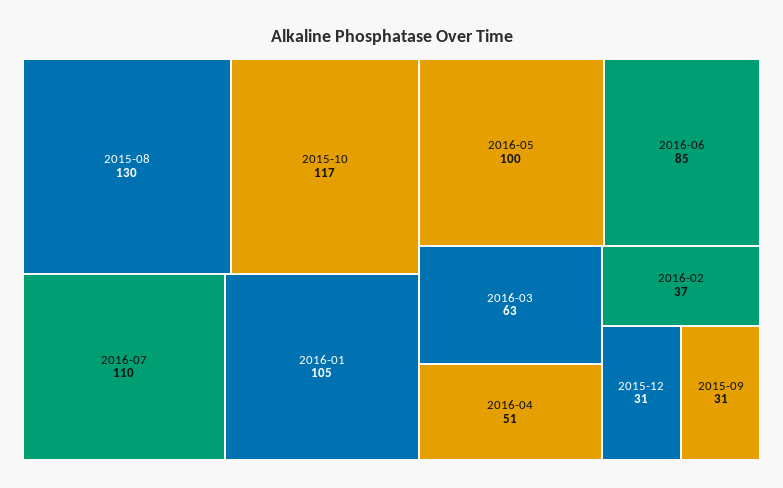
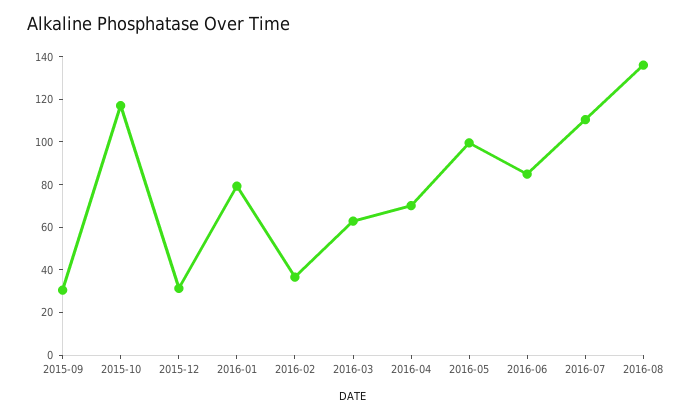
2015-08: 130 -> none
2016-01: 105 -> 80
2016-04: 51 -> 70
2016-08: none -> 135

